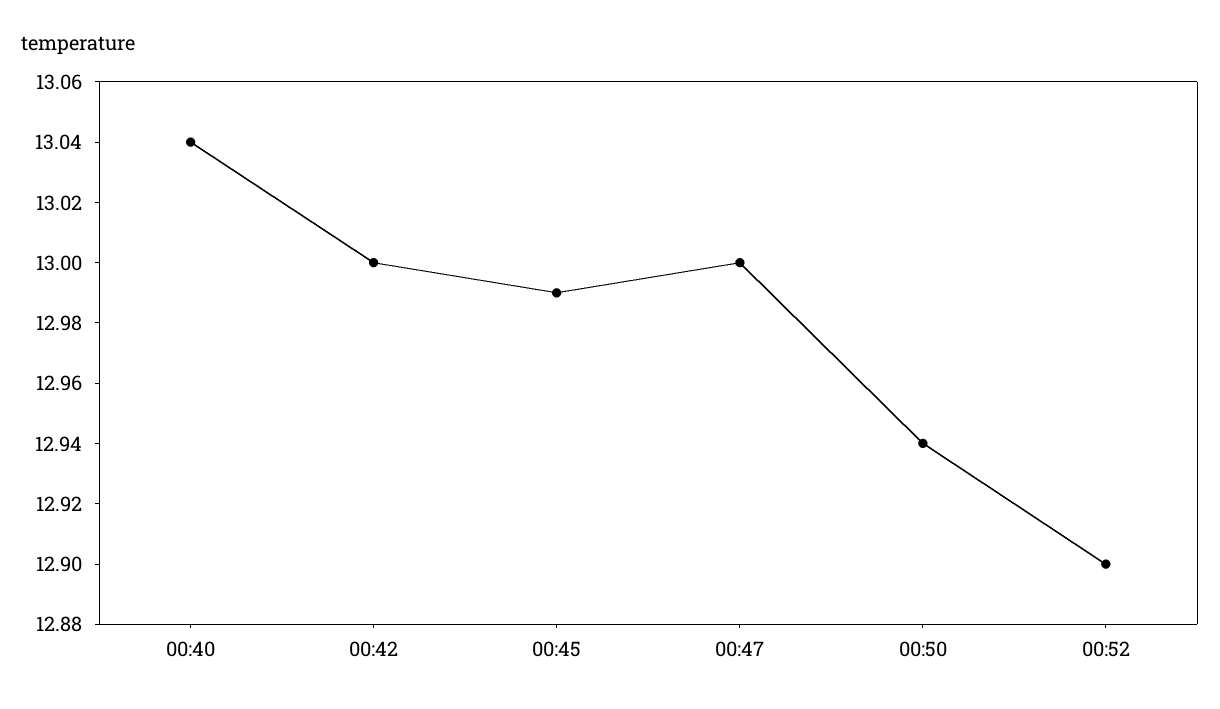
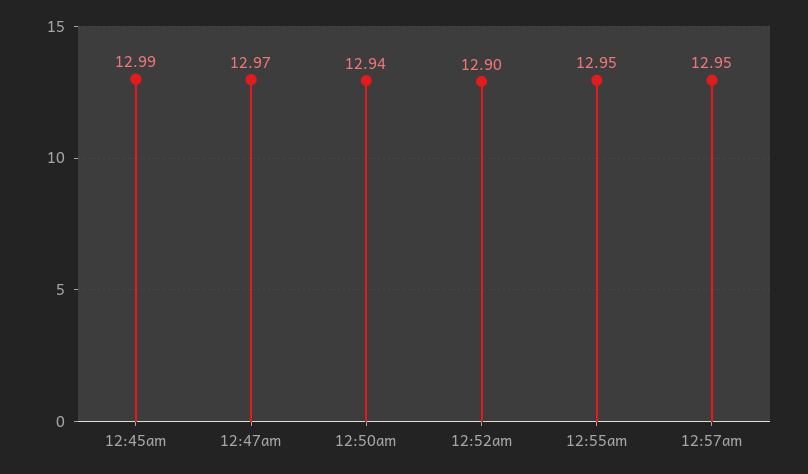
00:40: 13.04 -> none
00:42: 13 -> none
00:47: 13 -> 12.97
12:55am: none -> 12.95
12:57am: none -> 12.95

